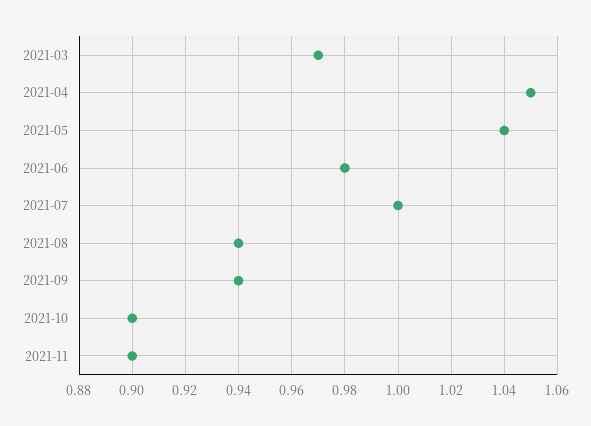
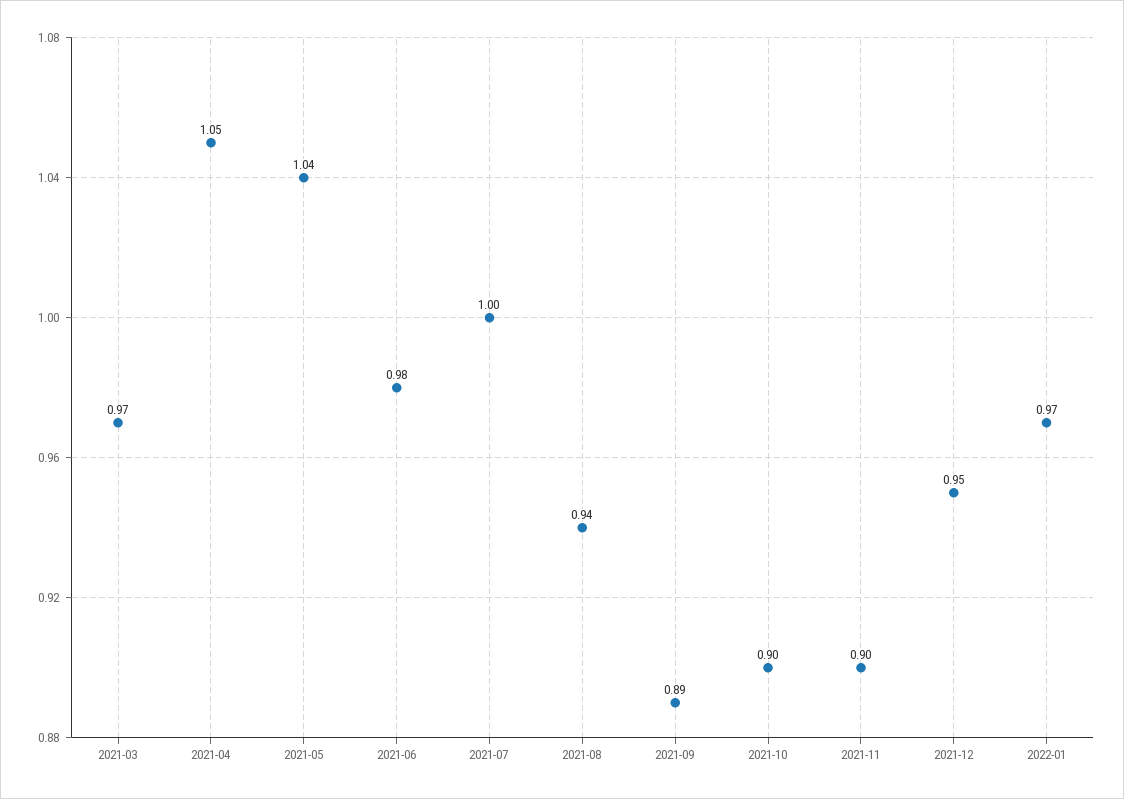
2021-09: 0.94 -> 0.89
2021-12: none -> 0.95
2022-01: none -> 0.97

